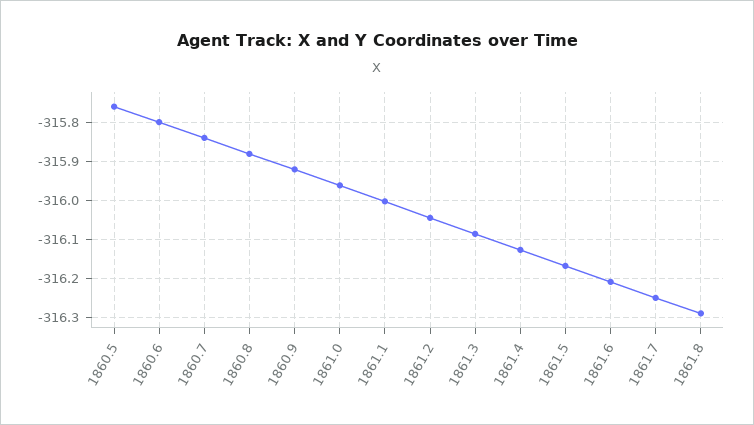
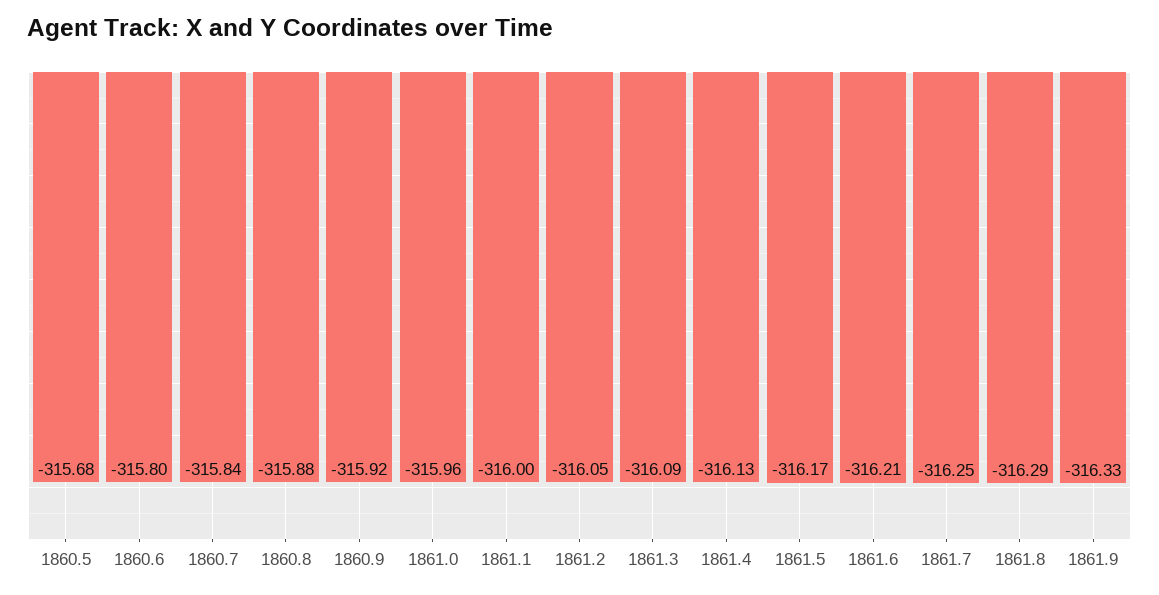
1860.5: -315.76 -> -315.68
1861.9: none -> -316.33

